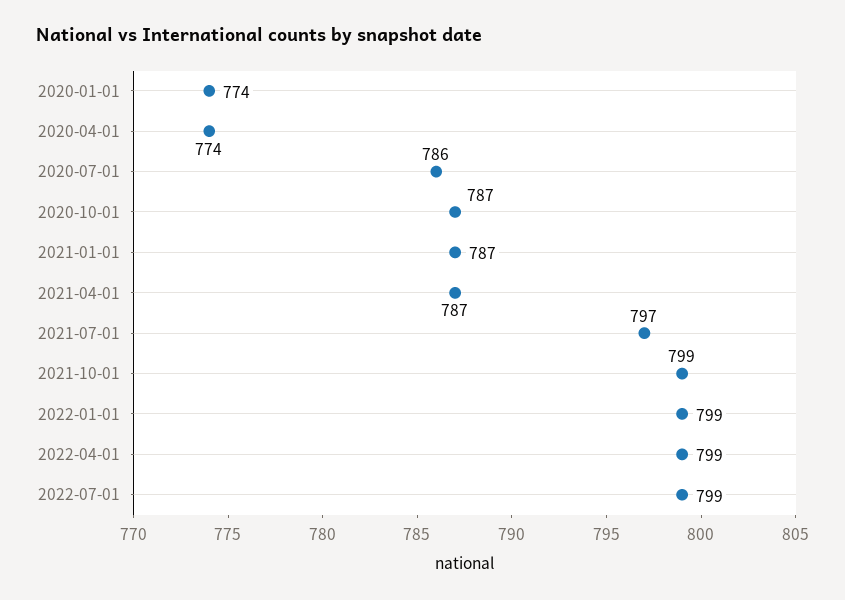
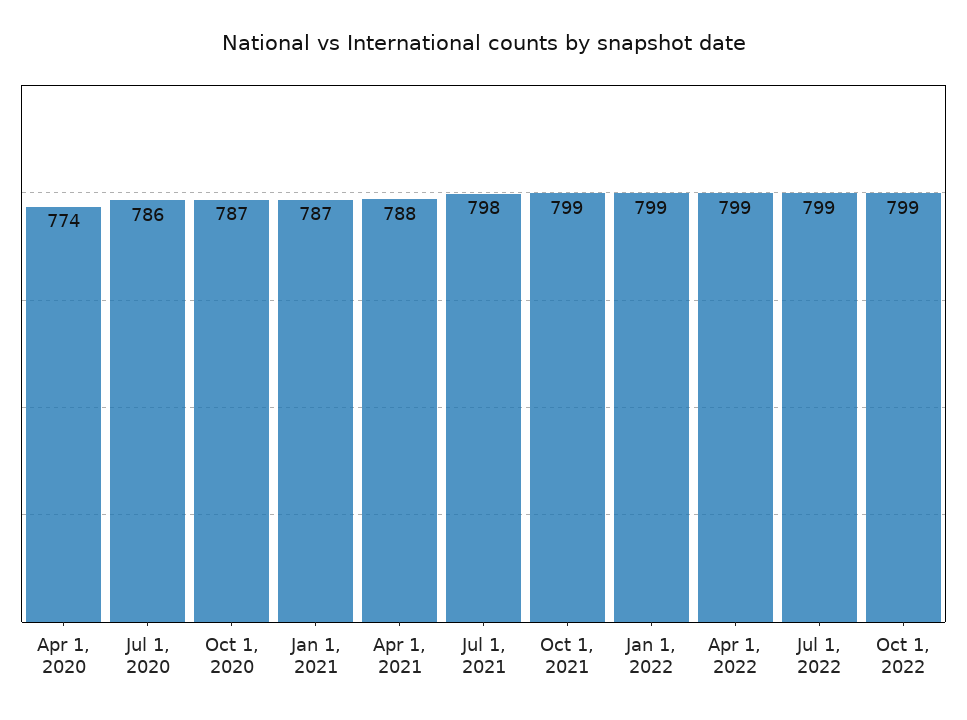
2020-01-01: 774 -> none
2021-04-01: 787 -> 788
2021-07-01: 797 -> 798
Oct 1, 2022: none -> 799

